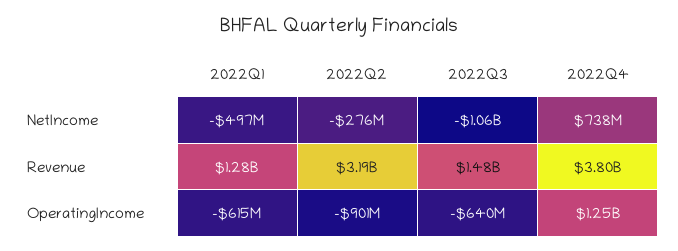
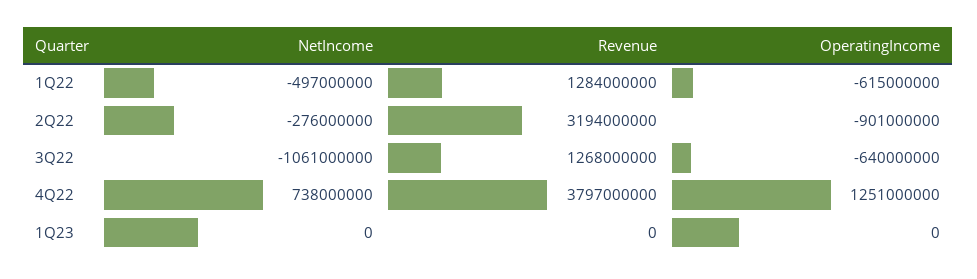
2022Q3, Revenue: 1480000000 -> 1268000000
1Q23, NetIncome: none -> 0
1Q23, Revenue: none -> 0
1Q23, OperatingIncome: none -> 0

